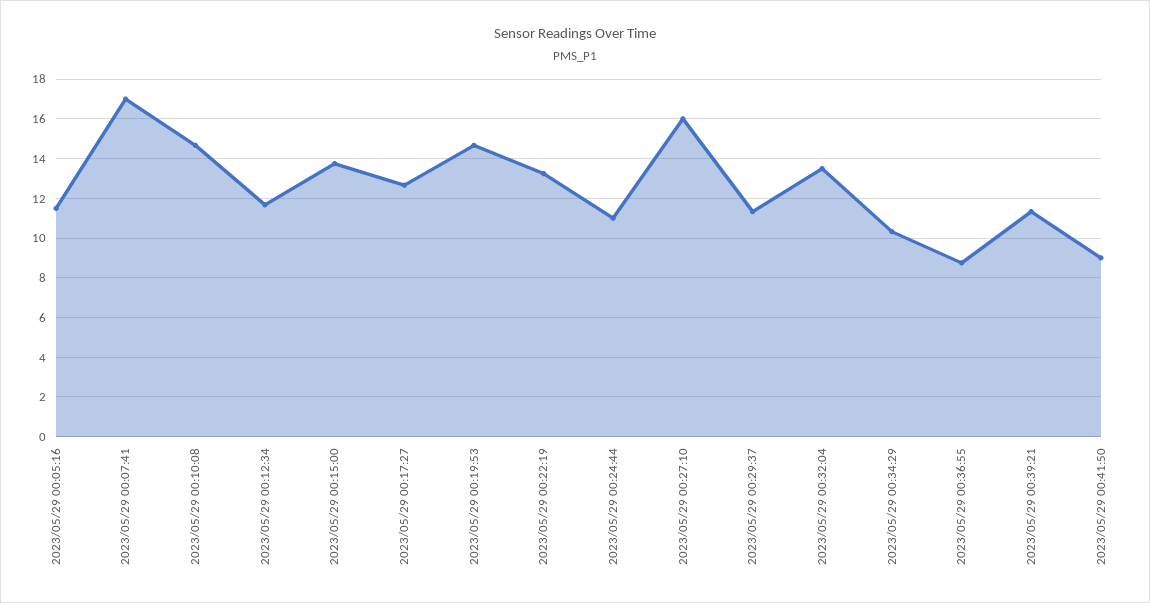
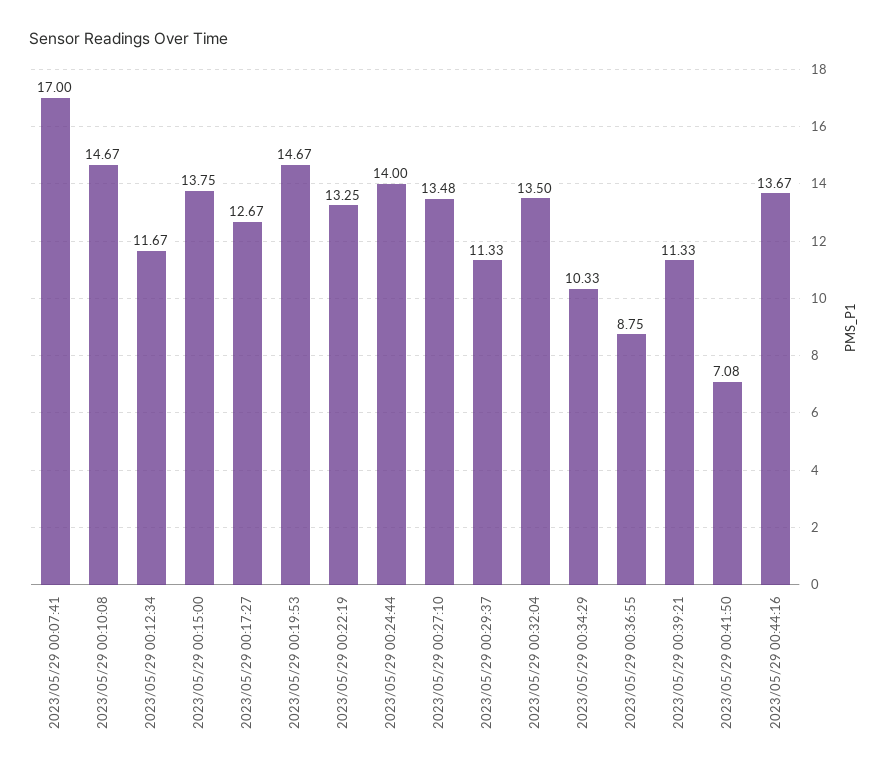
2023/05/29 00:05:16: 11.5 -> none
2023/05/29 00:24:44: 11 -> 14
2023/05/29 00:27:10: 16 -> 13.48
2023/05/29 00:41:50: 9 -> 7.08
2023/05/29 00:44:16: none -> 13.67

